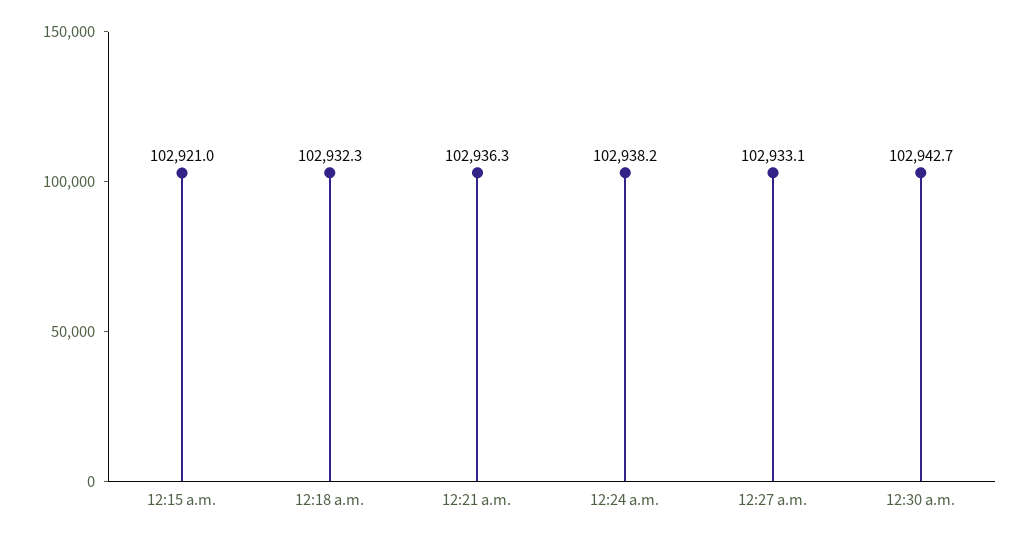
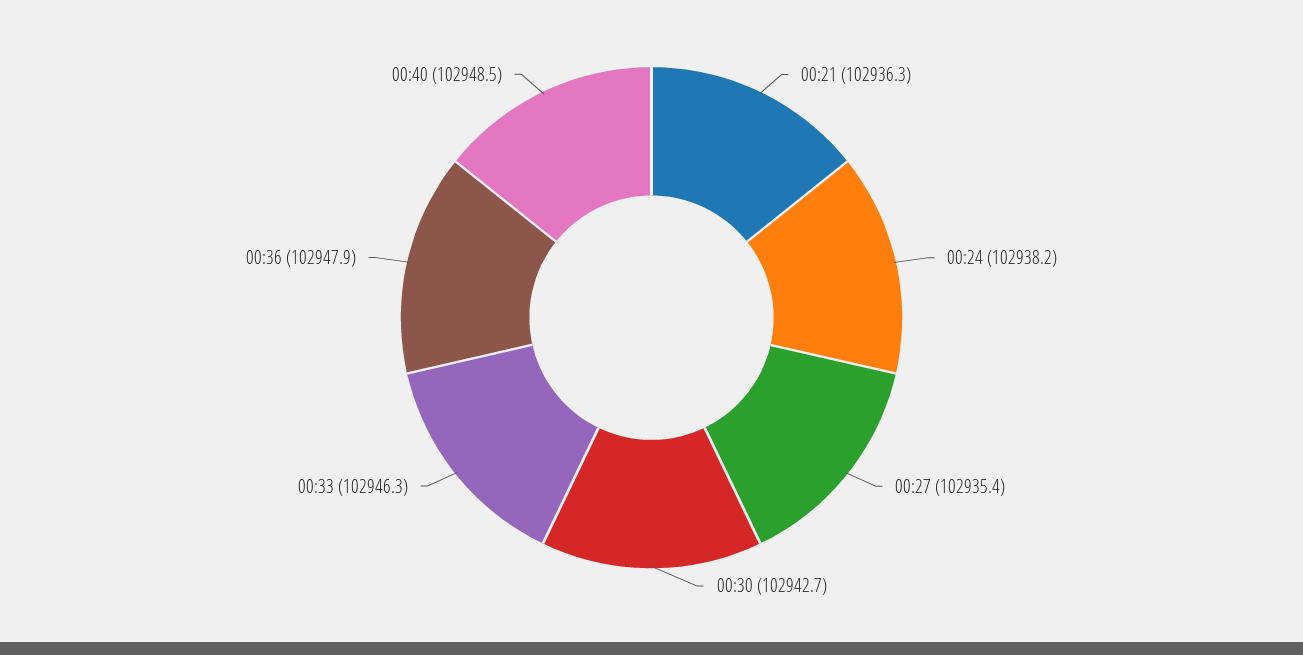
12:15 a.m.: 102921 -> none
12:18 a.m.: 102932.3 -> none
12:27 a.m.: 102933.1 -> 102935.4
00:33: none -> 102946.3
00:36: none -> 102947.9
00:40: none -> 102948.5

